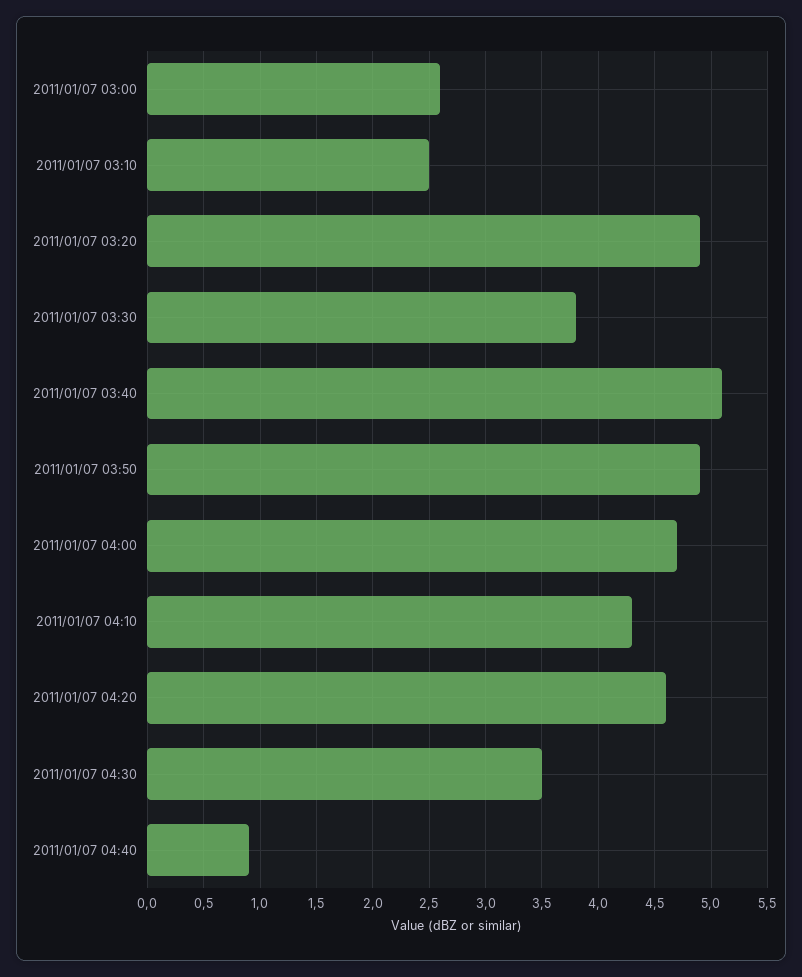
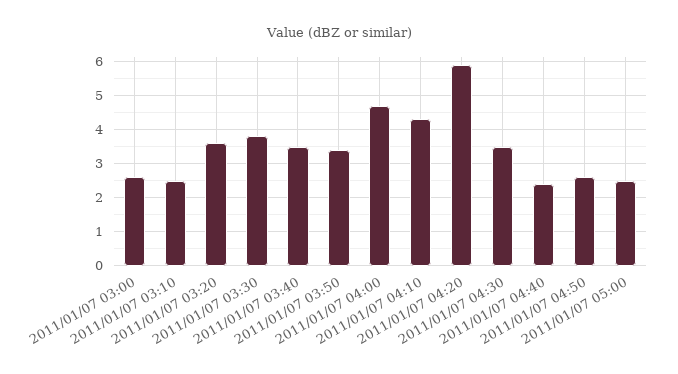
2011/01/07 03:20: 4.9 -> 3.5
2011/01/07 03:40: 5.1 -> 3.5
2011/01/07 03:50: 4.9 -> 3.5
2011/01/07 04:20: 4.6 -> 6
2011/01/07 04:40: 0.9 -> 2.5
2011/01/07 04:50: none -> 2.5
2011/01/07 05:00: none -> 2.5

